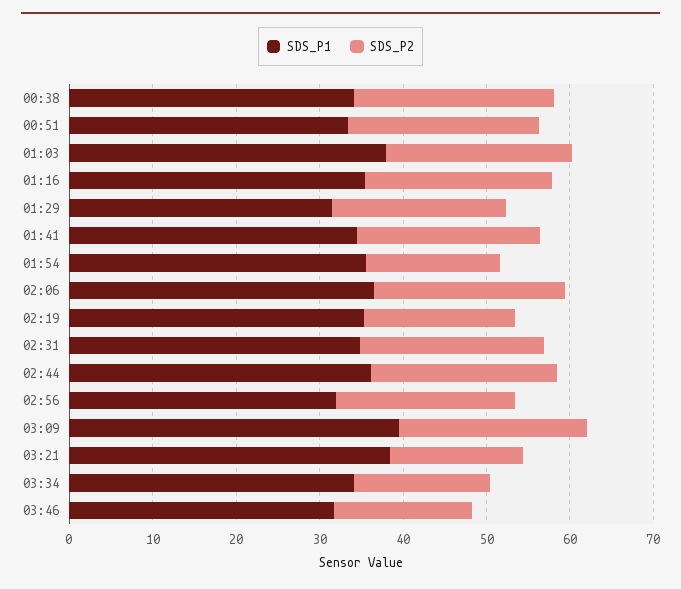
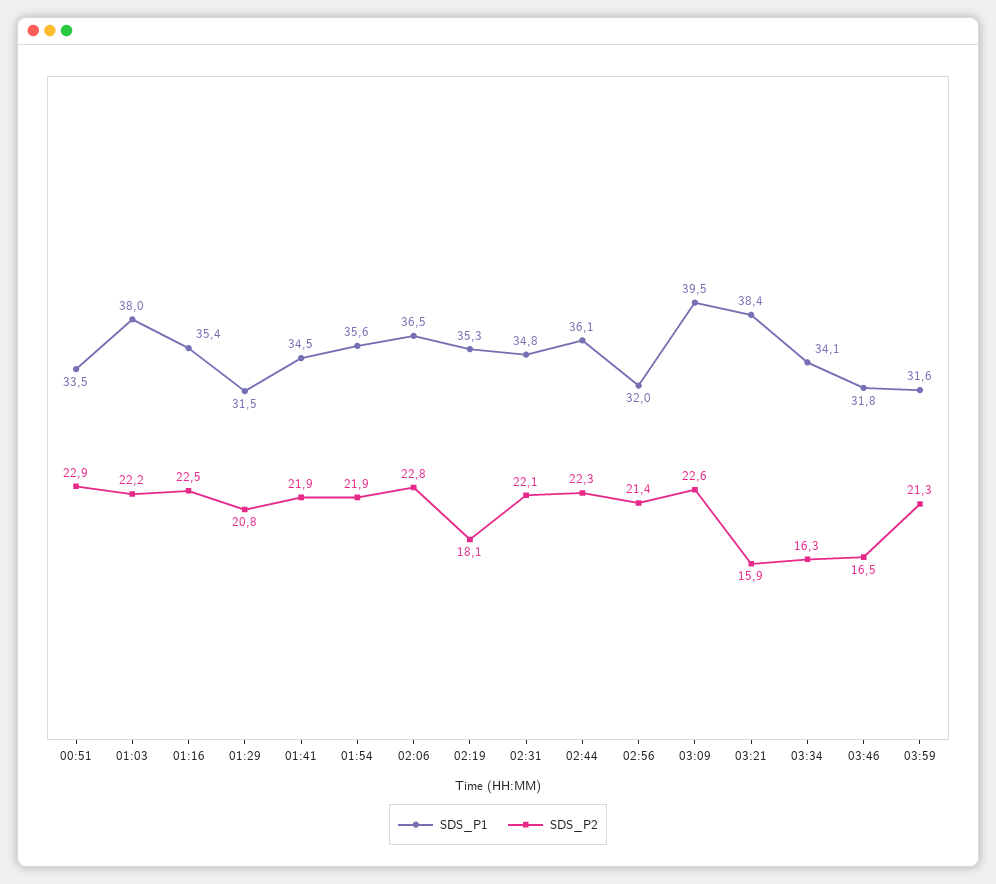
SDS_P1, 00:38: 34 -> none
SDS_P2, 00:38: 24 -> none
SDS_P2, 01:54: 16 -> 21.9
SDS_P1, 03:59: none -> 31.6
SDS_P2, 03:59: none -> 21.3

